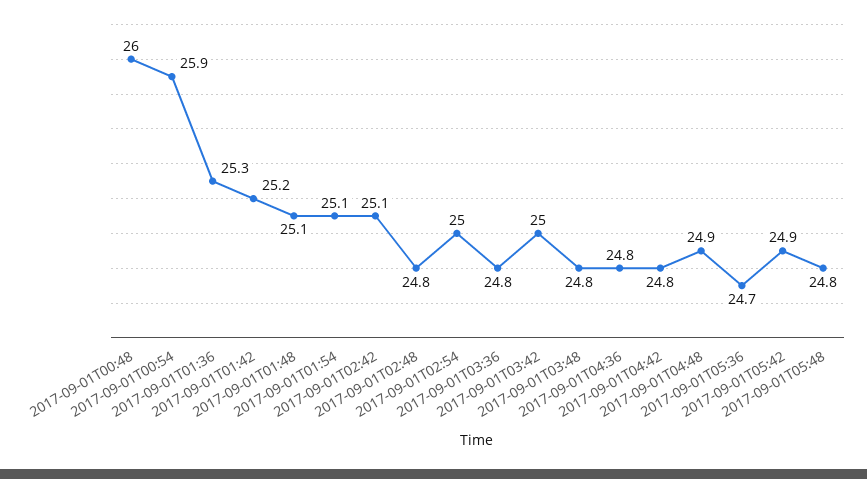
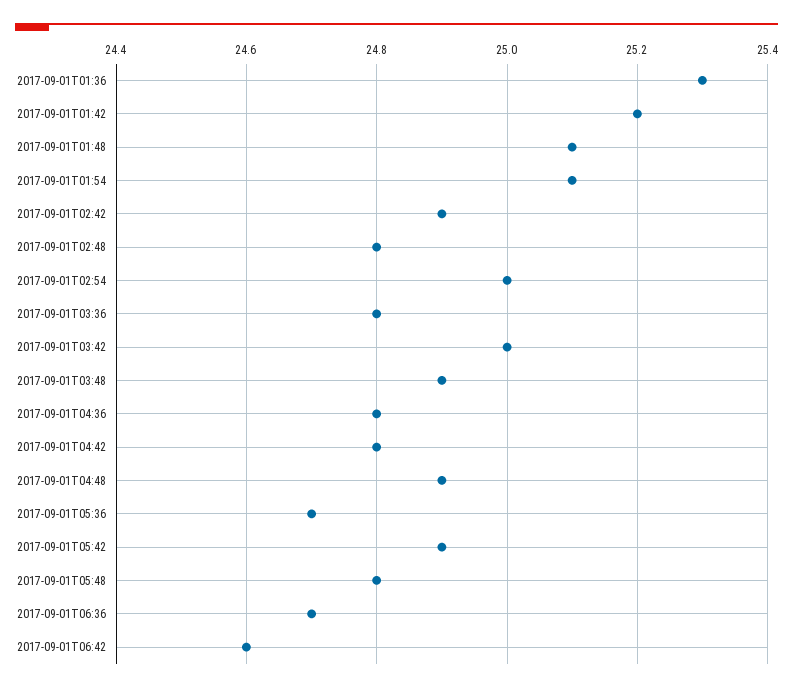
2017-09-01T00:48: 26 -> none
2017-09-01T00:54: 25.9 -> none
2017-09-01T02:42: 25.1 -> 24.9
2017-09-01T03:48: 24.8 -> 24.9
2017-09-01T06:36: none -> 24.7
2017-09-01T06:42: none -> 24.6

